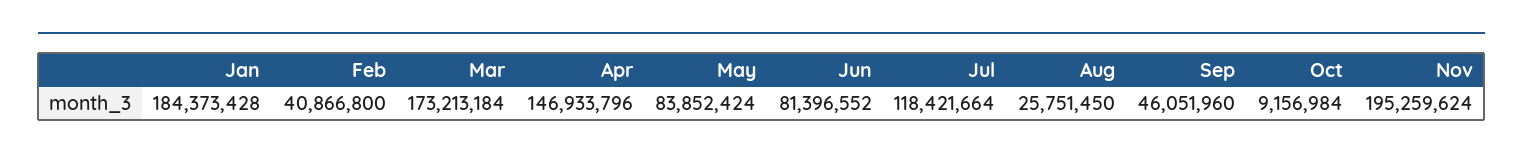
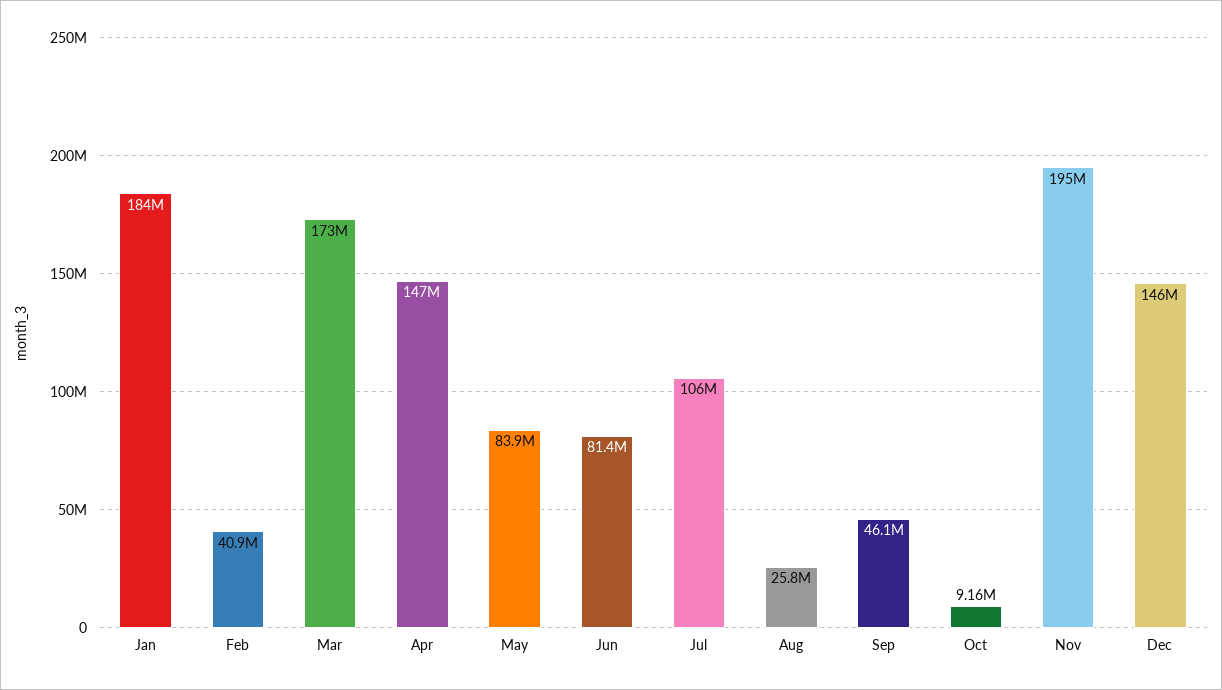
Jul: 118421664 -> 106000000
Dec: none -> 146000000

